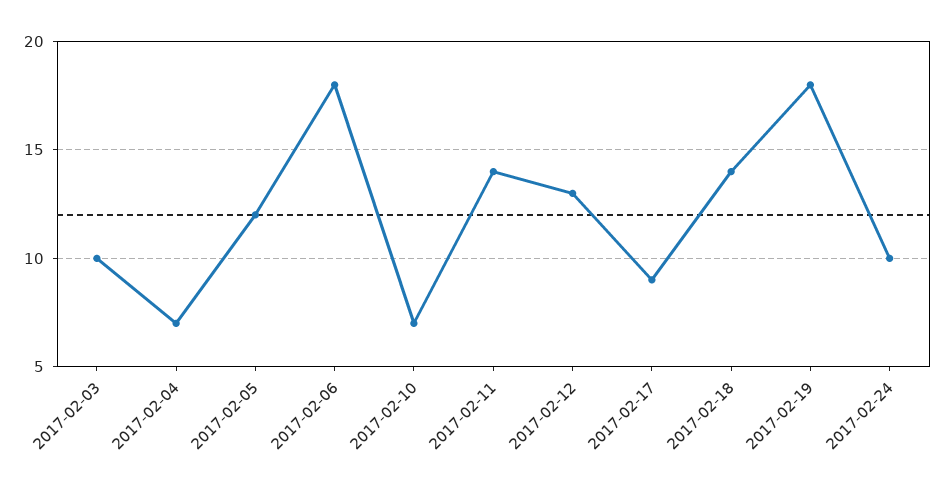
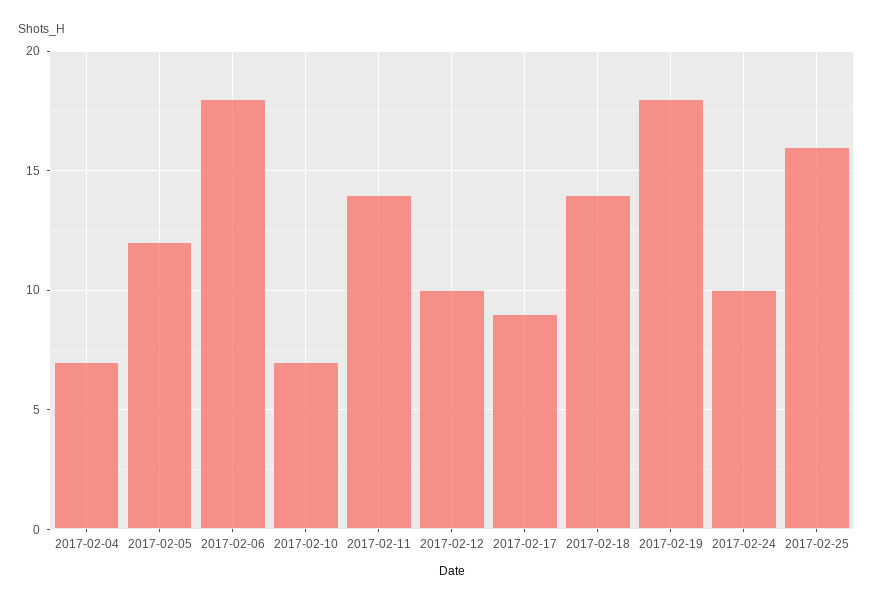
2017-02-03: 10 -> none
2017-02-12: 13 -> 10
2017-02-25: none -> 16

